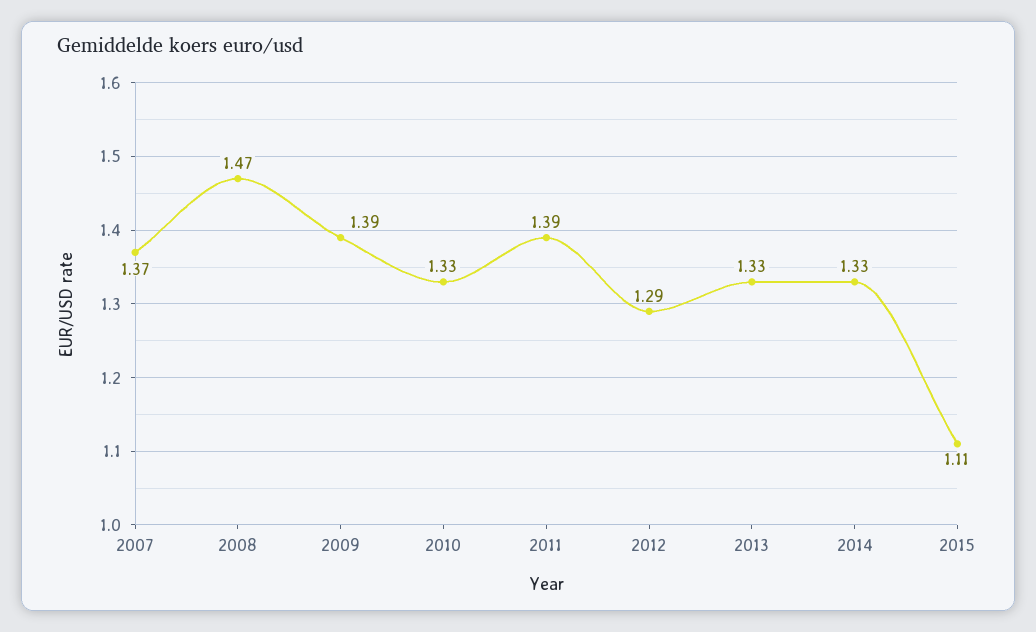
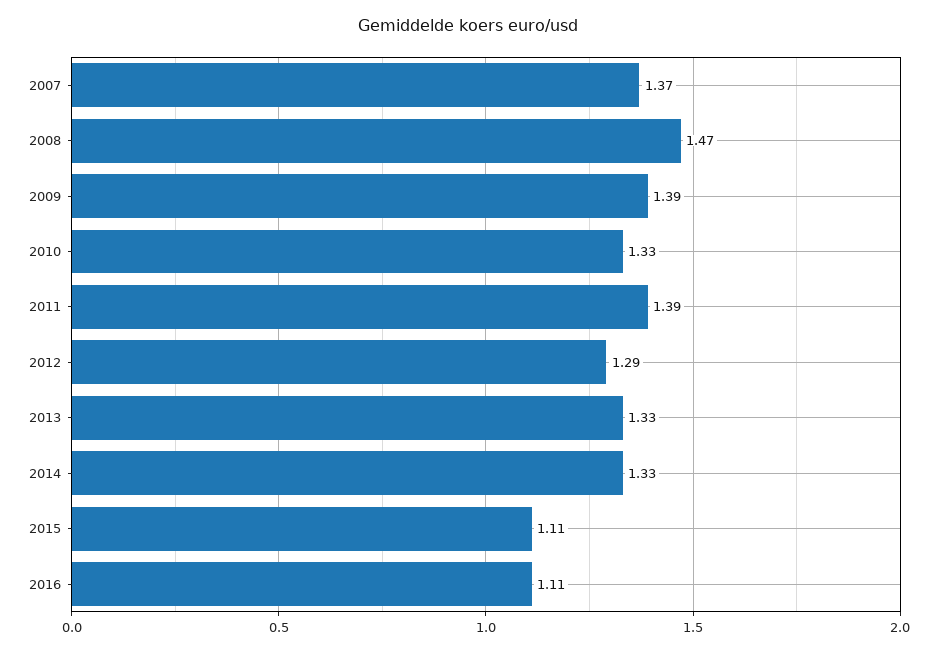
2016: none -> 1.11

